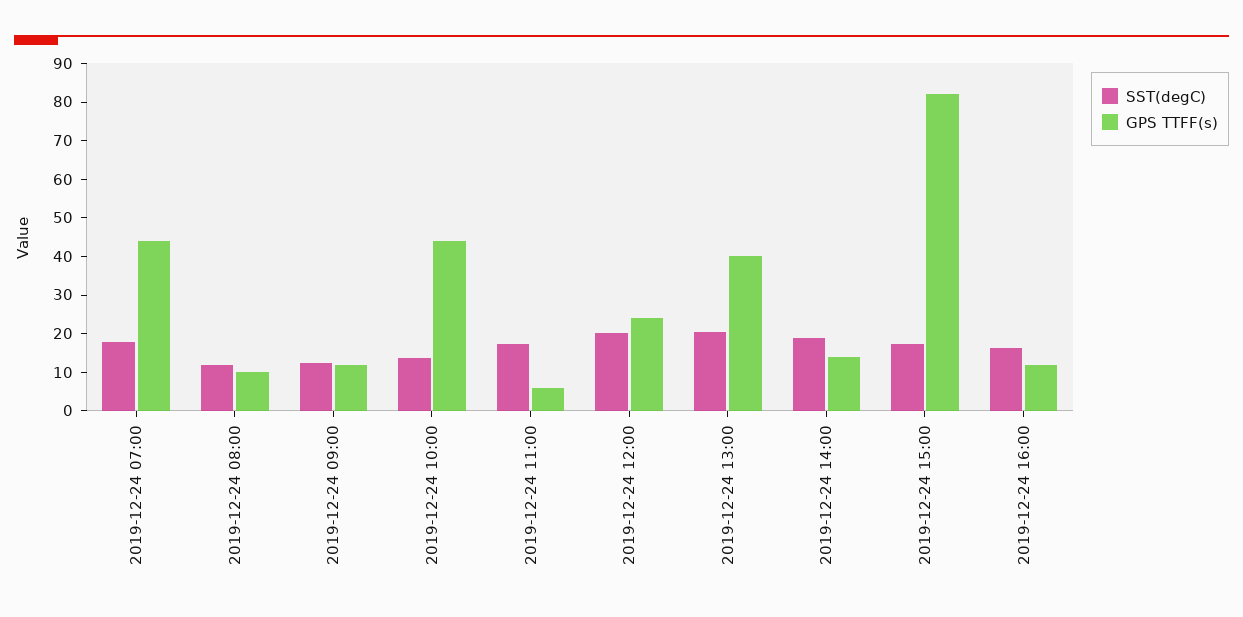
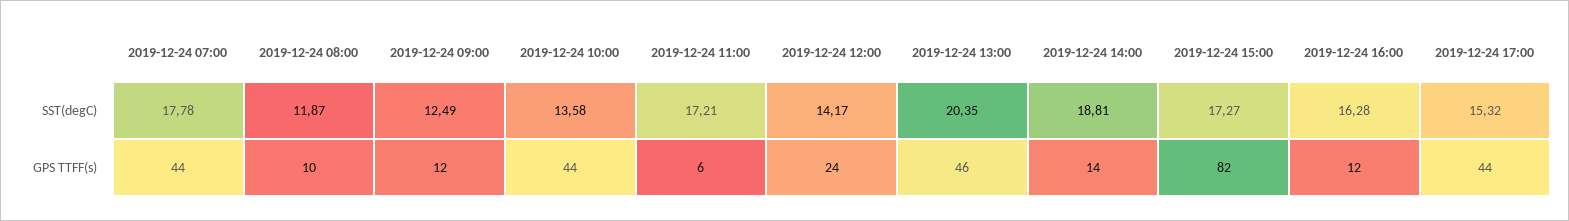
SST(degC), 2019-12-24 12:00: 20 -> 14.17
GPS TTFF(s), 2019-12-24 13:00: 40 -> 46
SST(degC), 2019-12-24 17:00: none -> 15.32
GPS TTFF(s), 2019-12-24 17:00: none -> 44

